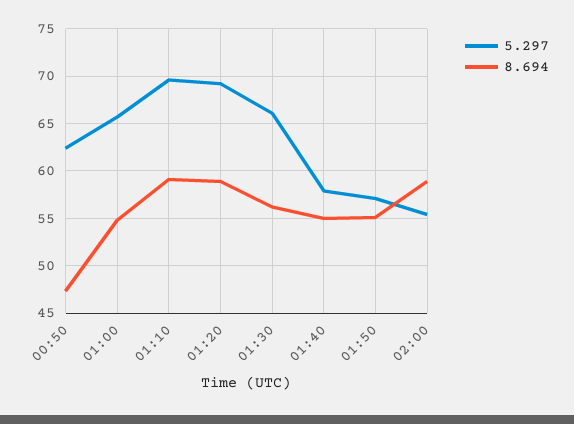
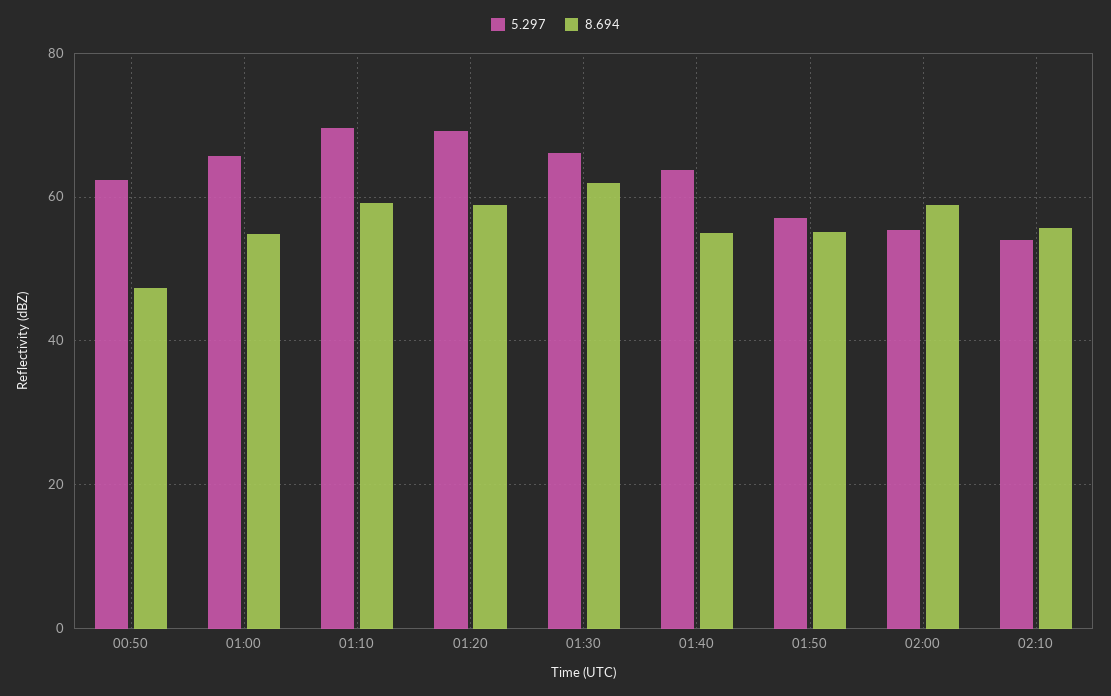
8.694, 01:30: 56 -> 62
5.297, 01:40: 58 -> 64
5.297, 02:10: none -> 54
8.694, 02:10: none -> 56

